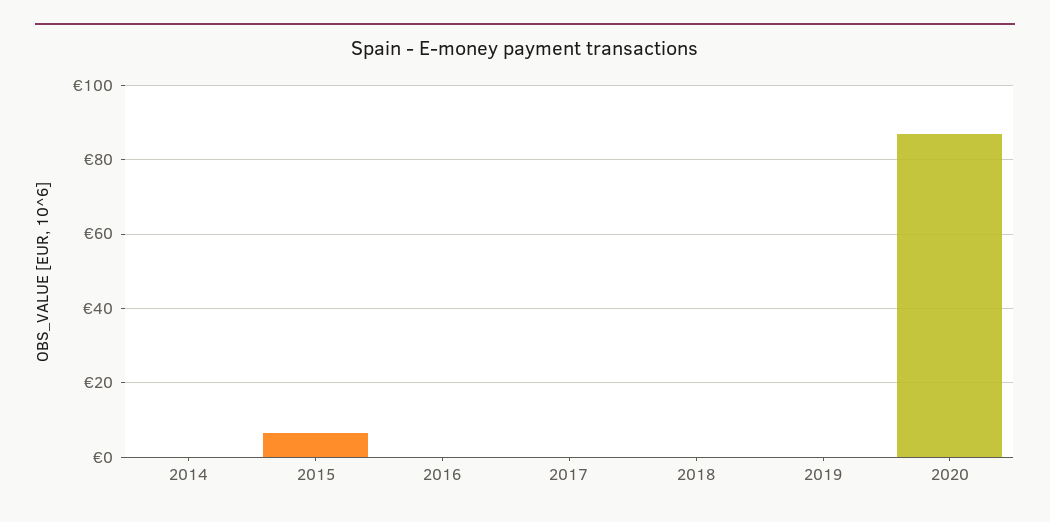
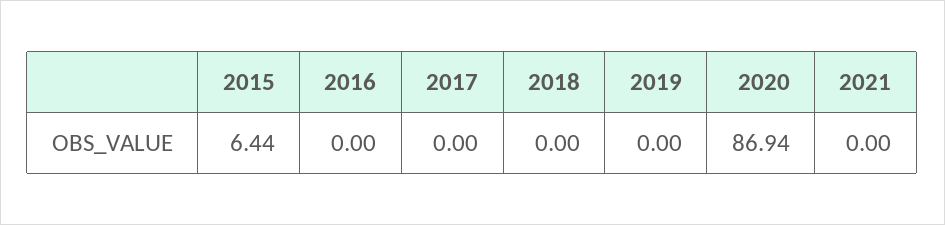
2014: 0 -> none
2021: none -> 0

